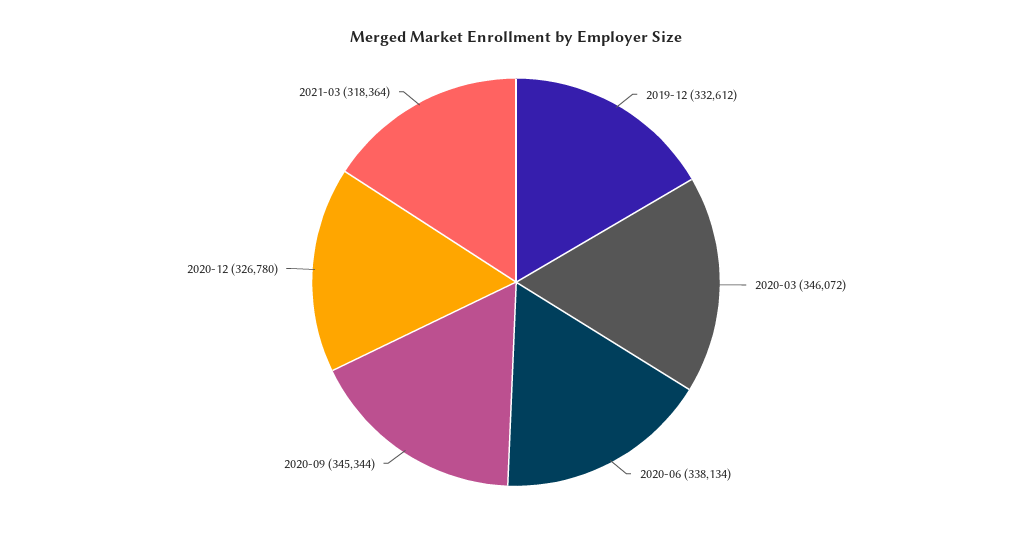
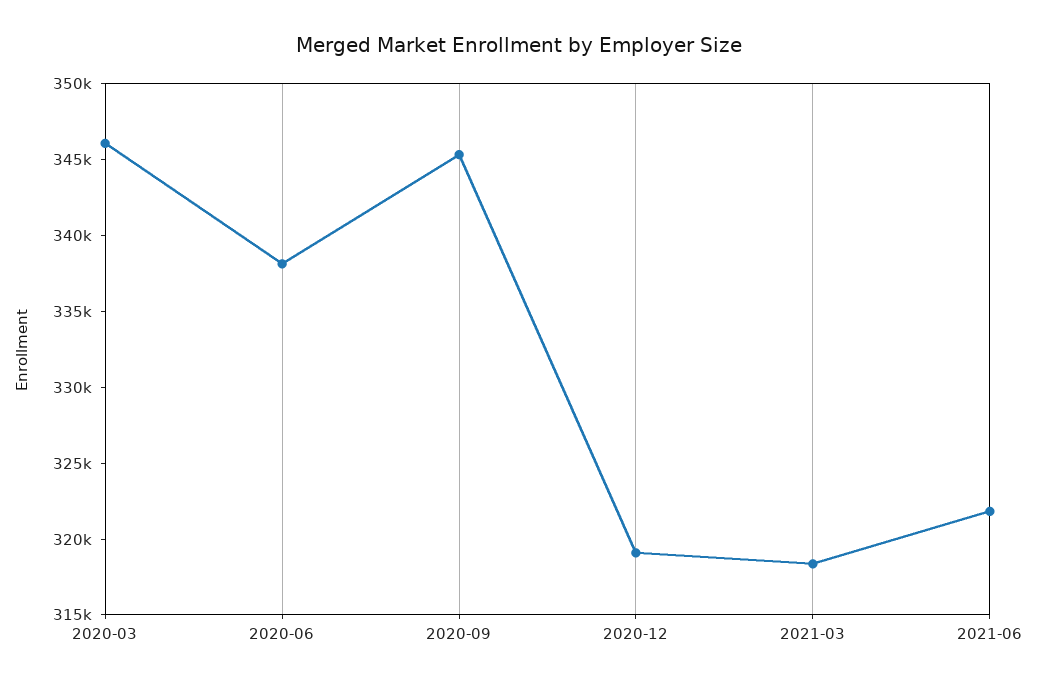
2019-12: 332612 -> none
2020-12: 326780 -> 319000
2021-06: none -> 322000

